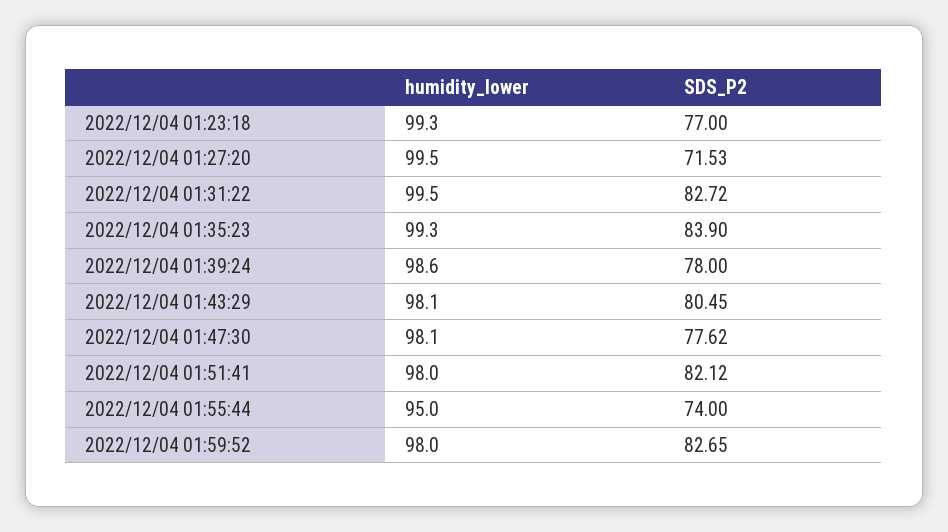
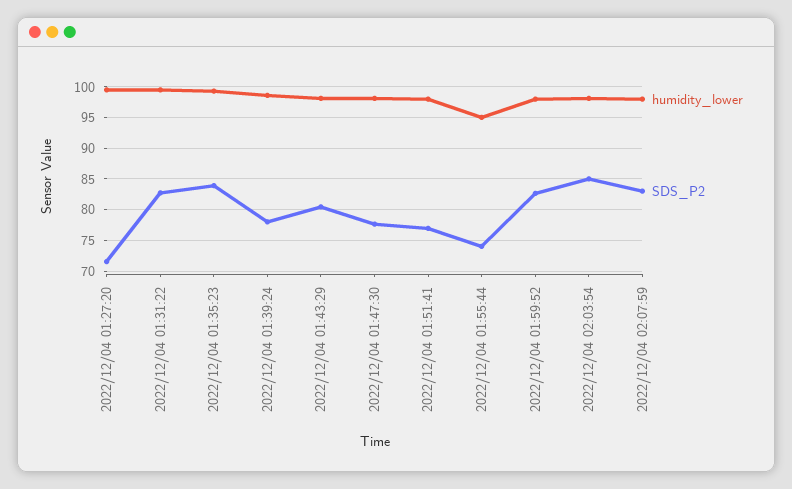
humidity_lower, 2022/12/04 01:23:18: 99.3 -> none
SDS_P2, 2022/12/04 01:23:18: 77 -> none
SDS_P2, 2022/12/04 01:51:41: 82.12 -> 77
humidity_lower, 2022/12/04 02:03:54: none -> 98
SDS_P2, 2022/12/04 02:03:54: none -> 85
humidity_lower, 2022/12/04 02:07:59: none -> 98
SDS_P2, 2022/12/04 02:07:59: none -> 83

